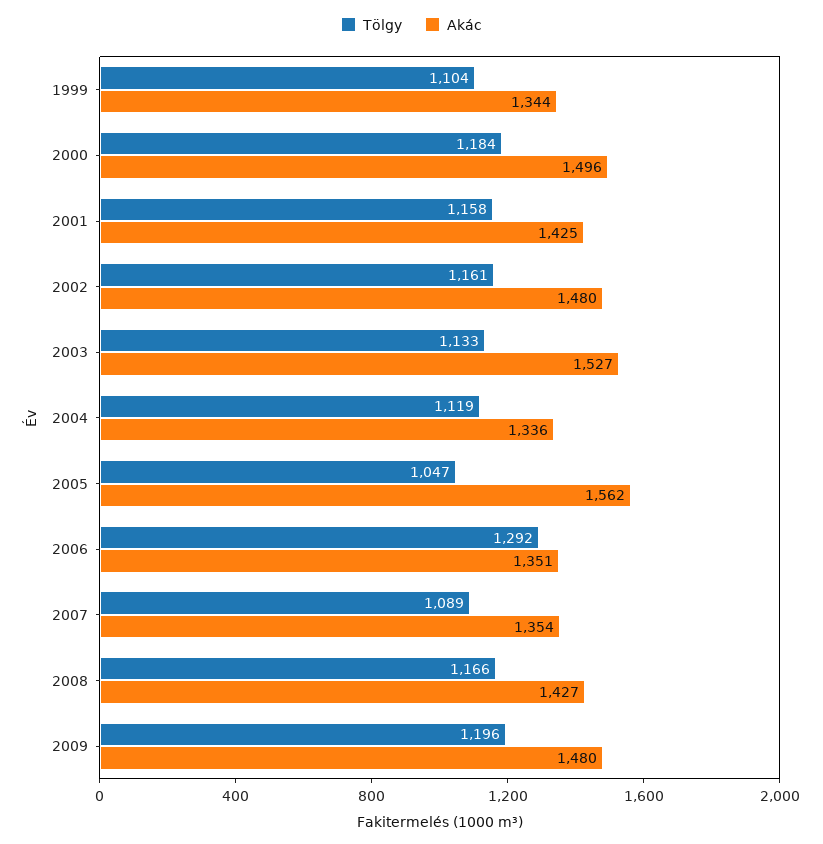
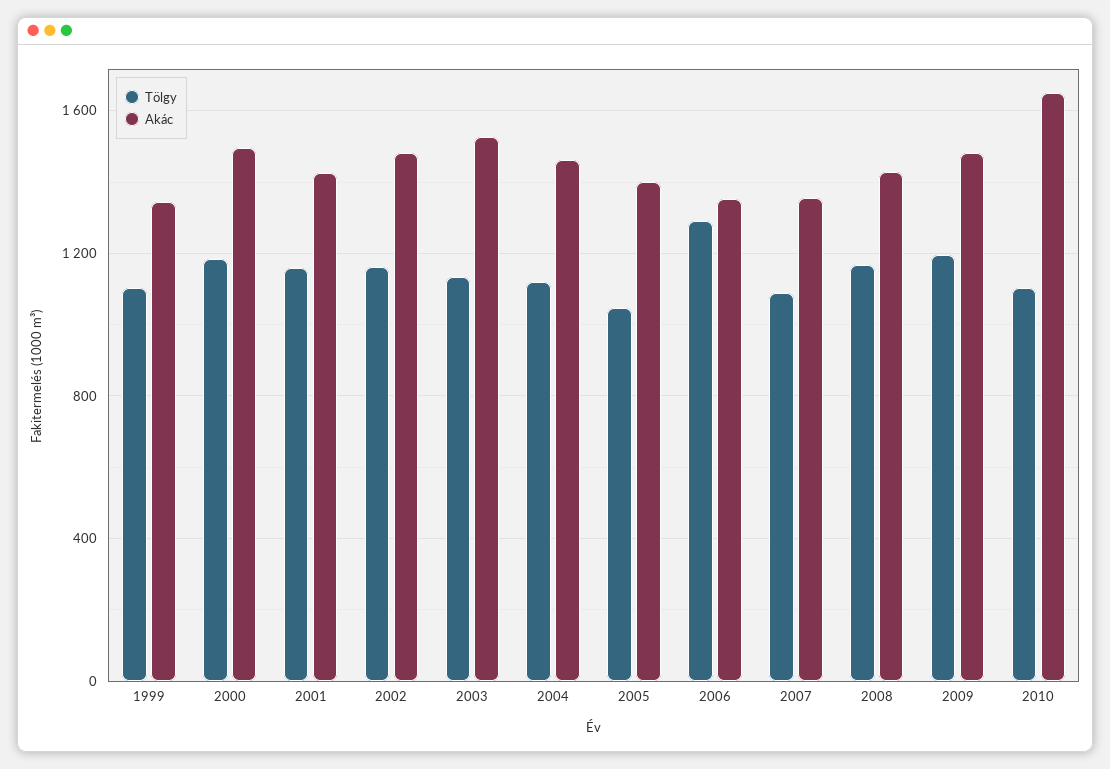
Akác, 2004: 1336 -> 1450
Akác, 2005: 1562 -> 1400
Tölgy, 2010: none -> 1100
Akác, 2010: none -> 1650

